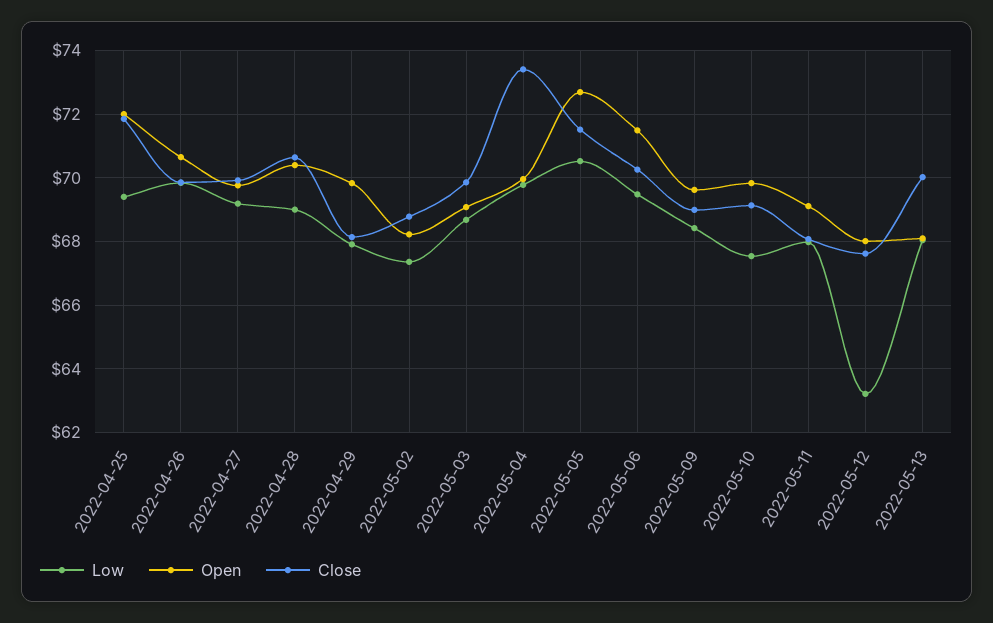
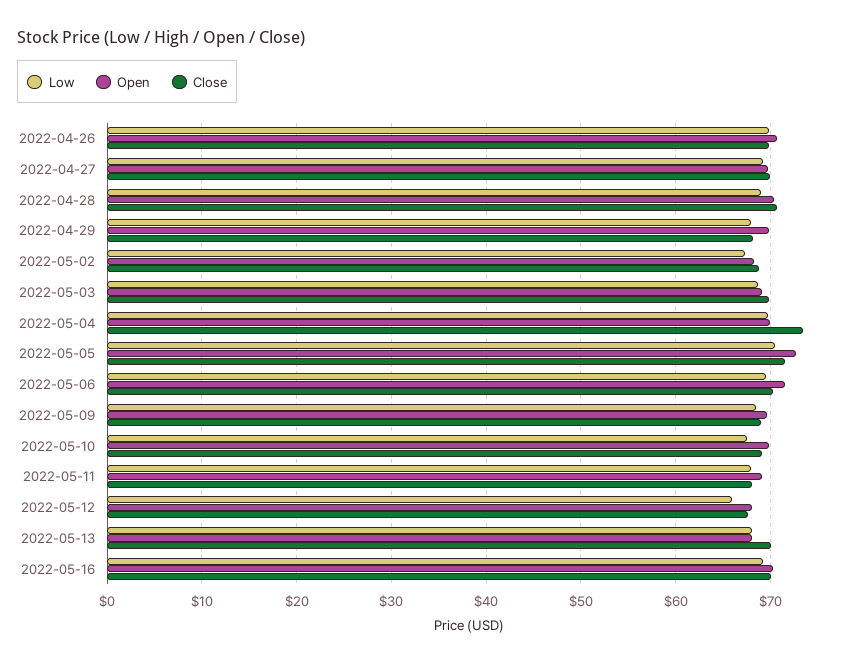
Low, 2022-04-25: 69.4 -> none
Open, 2022-04-25: 72 -> none
Close, 2022-04-25: 71.8 -> none
Low, 2022-05-12: 63.2 -> 66
Low, 2022-05-16: none -> 69
Open, 2022-05-16: none -> 70
Close, 2022-05-16: none -> 70

